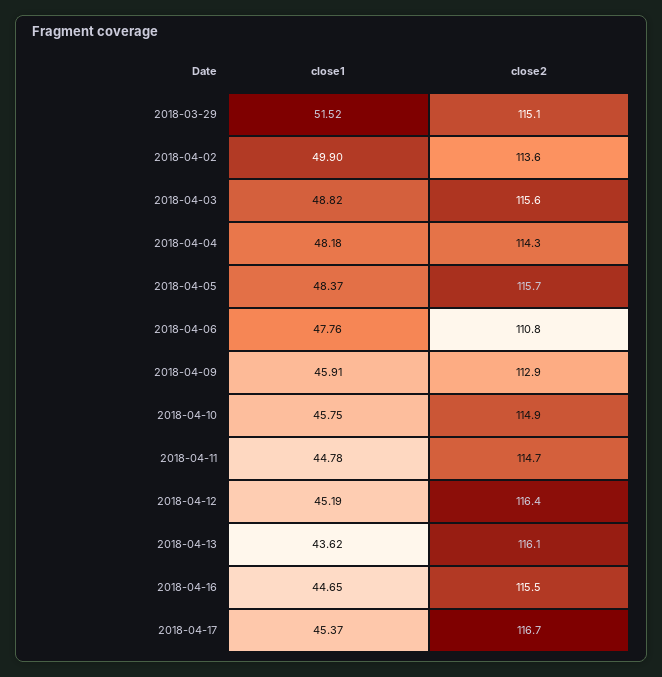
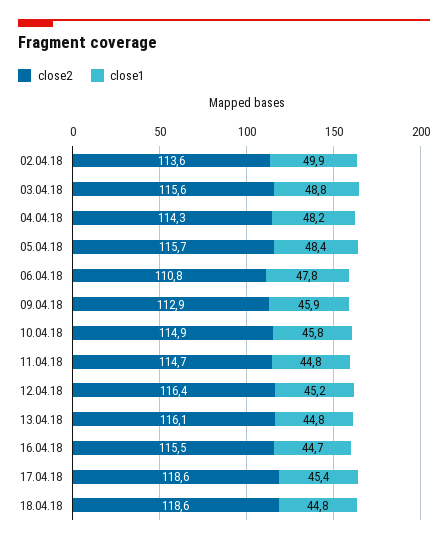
close1, 2018-03-29: 51.52 -> none
close2, 2018-03-29: 115.1 -> none
close1, 2018-04-13: 43.62 -> 44.8
close2, 2018-04-17: 116.7 -> 118.6
close2, 18.04.18: none -> 118.6
close1, 18.04.18: none -> 44.8

